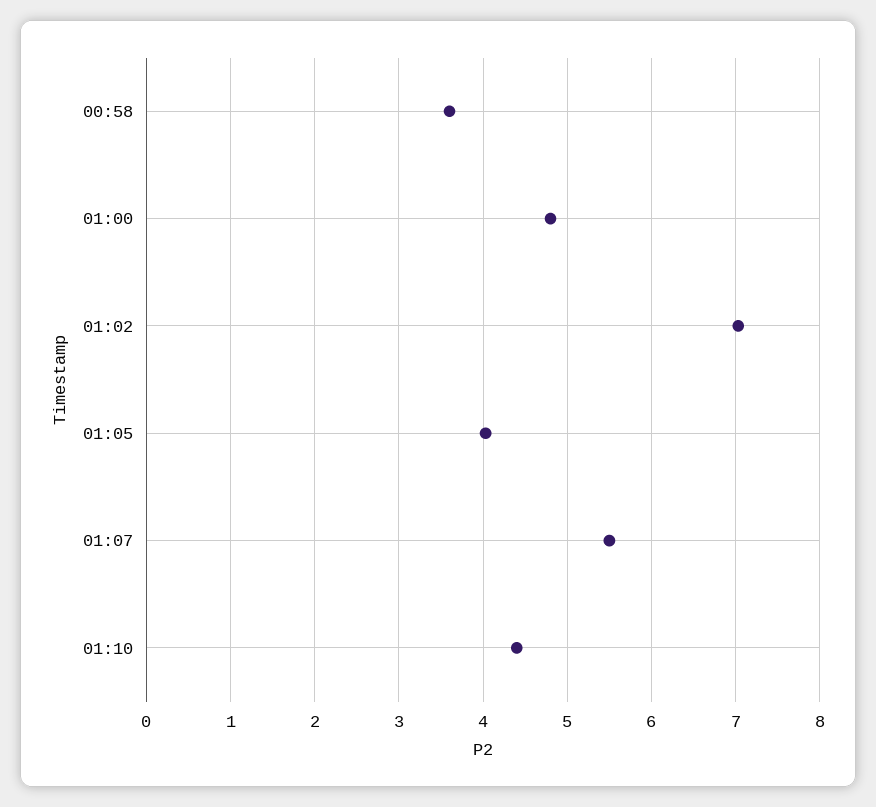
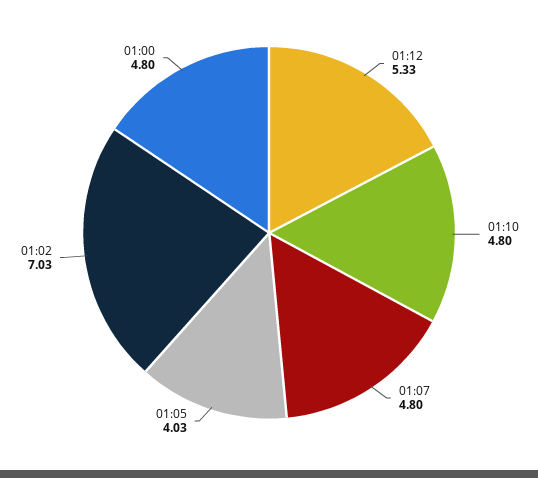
00:58: 3.6 -> none
01:07: 5.5 -> 4.8
01:10: 4.4 -> 4.8
01:12: none -> 5.33

